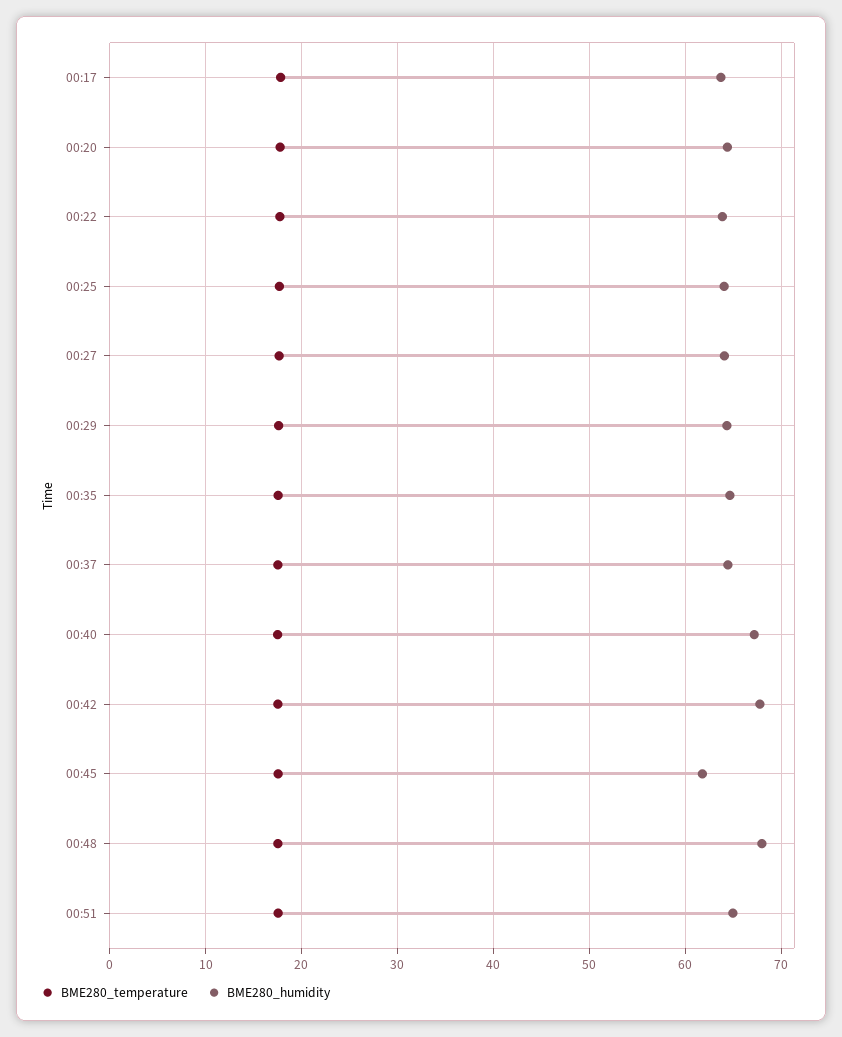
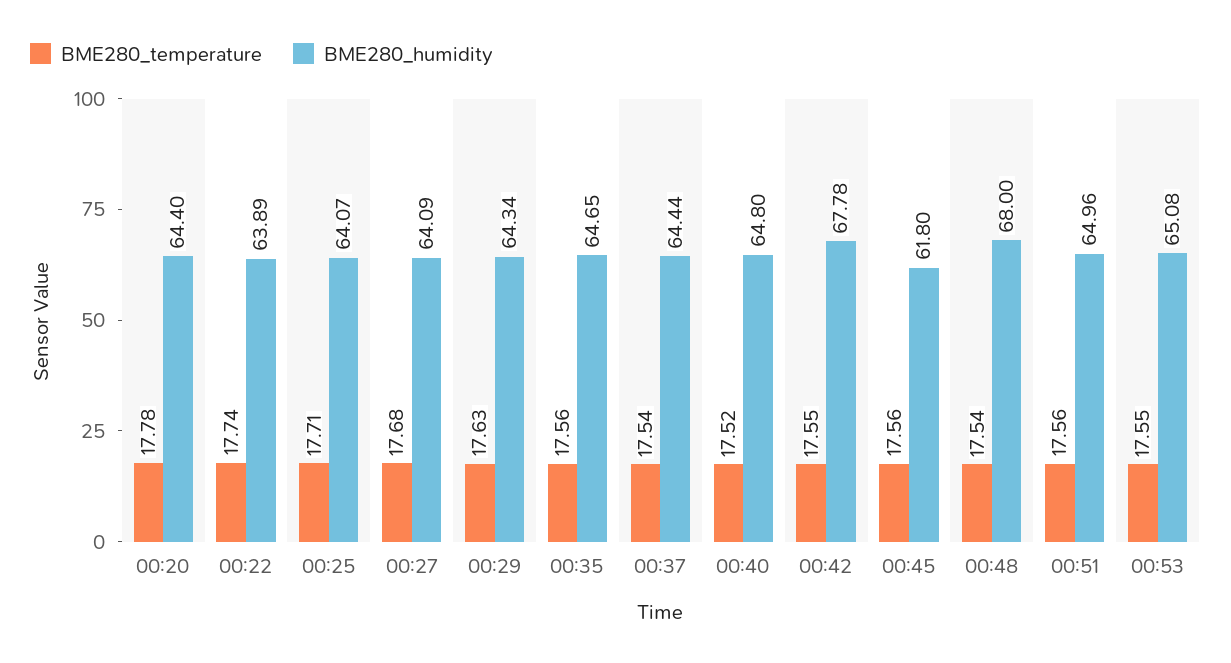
BME280_temperature, 00:17: 18 -> none
BME280_humidity, 00:17: 64 -> none
BME280_humidity, 00:40: 67 -> 64.8
BME280_temperature, 00:53: none -> 17.55
BME280_humidity, 00:53: none -> 65.08

